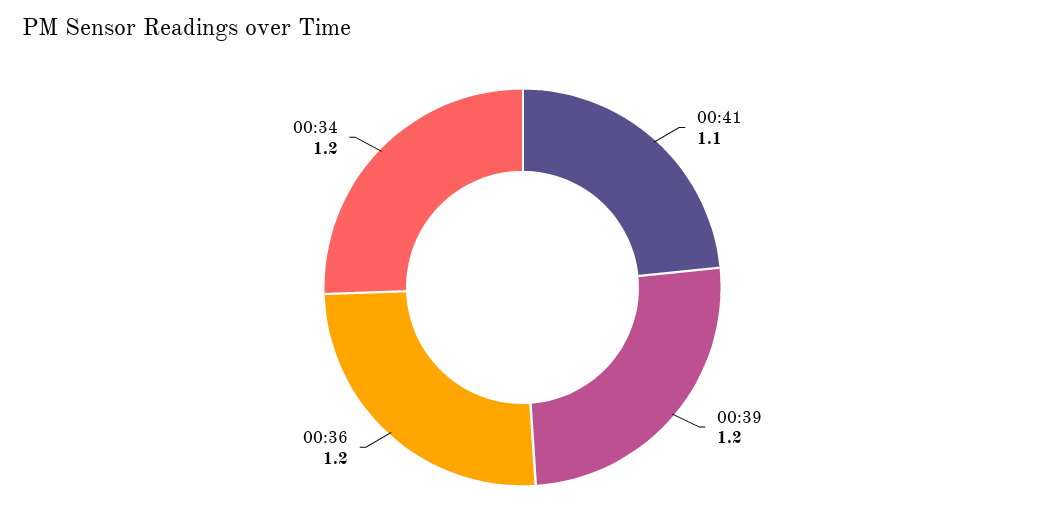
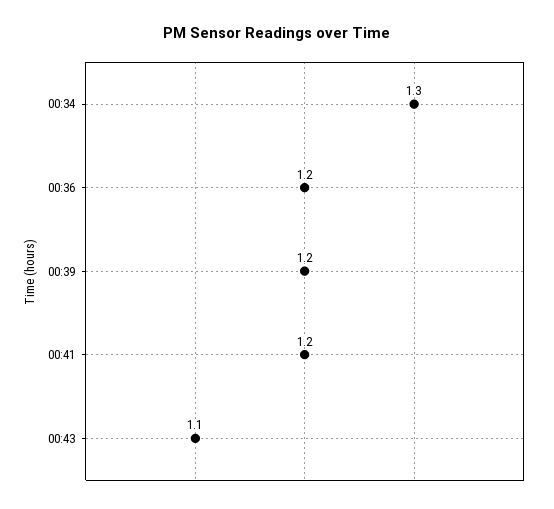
00:41: 1.1 -> 1.2
00:34: 1.2 -> 1.3
00:43: none -> 1.1

